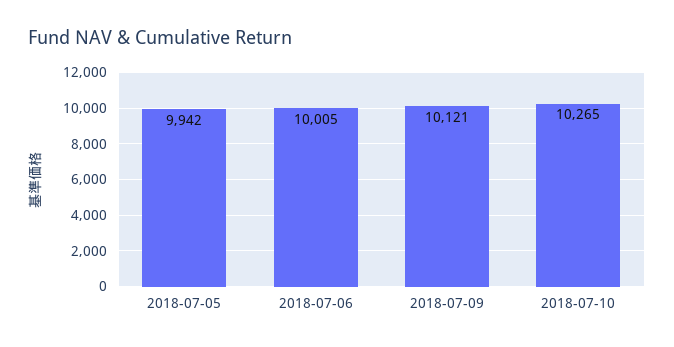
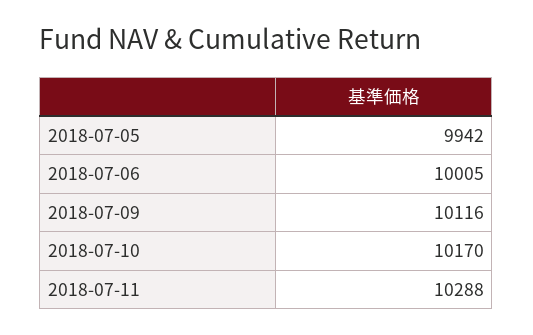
2018-07-09: 10121 -> 10116
2018-07-10: 10265 -> 10170
2018-07-11: none -> 10288

